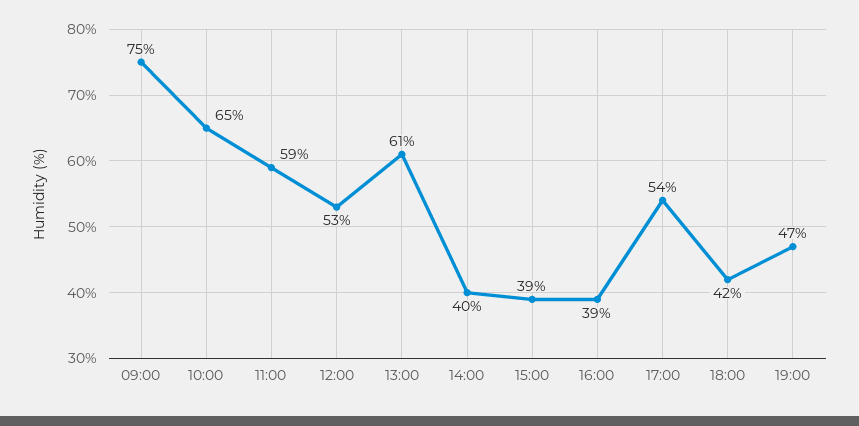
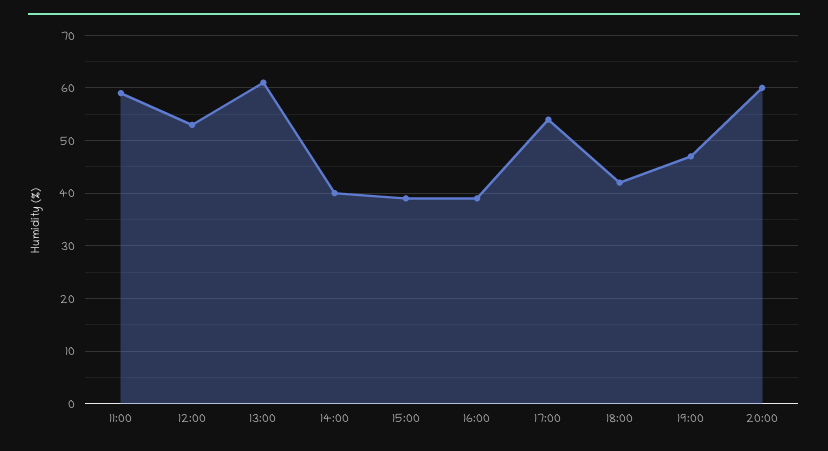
09:00: 75 -> none
10:00: 65 -> none
20:00: none -> 60

